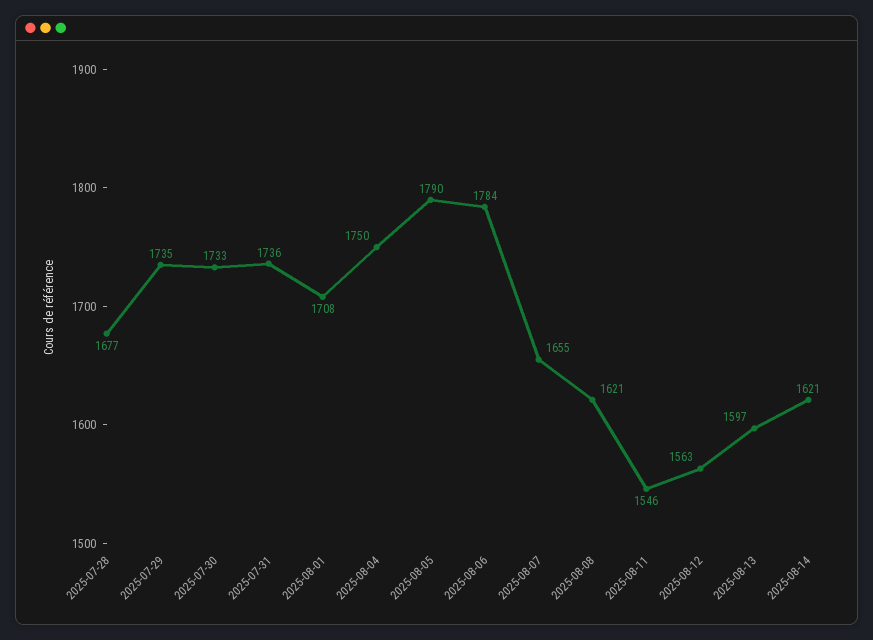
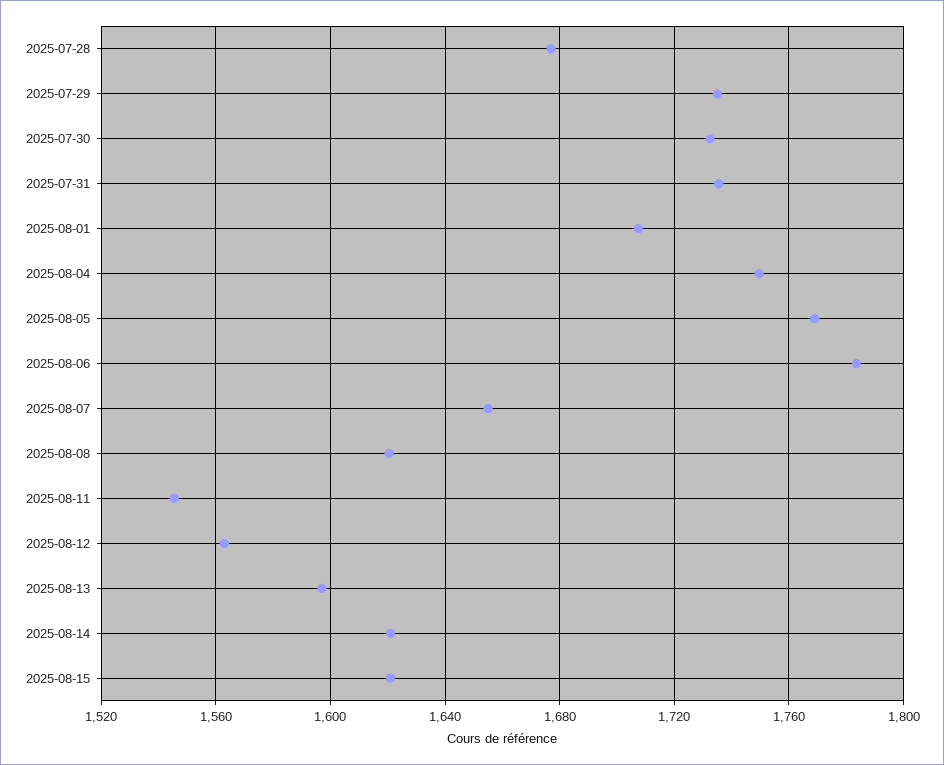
2025-08-05: 1790 -> 1770
2025-08-15: none -> 1620

